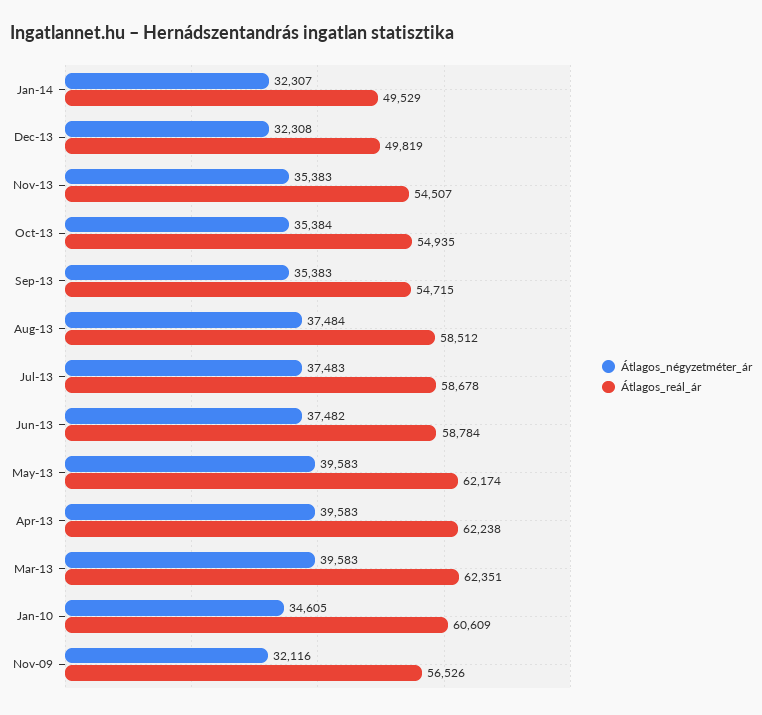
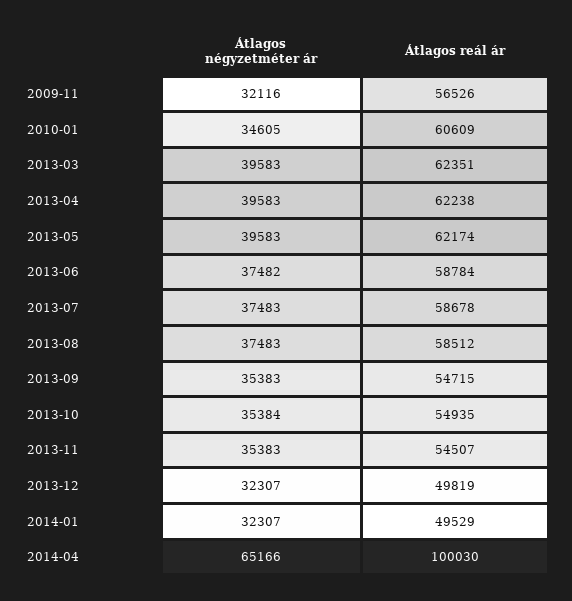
Átlagos_négyzetméter_ár, Dec-13: 32308 -> 32307
Átlagos_négyzetméter_ár, Aug-13: 37484 -> 37483
Átlagos_négyzetméter_ár, 2014-04: none -> 65166
Átlagos_reál_ár, 2014-04: none -> 100030

